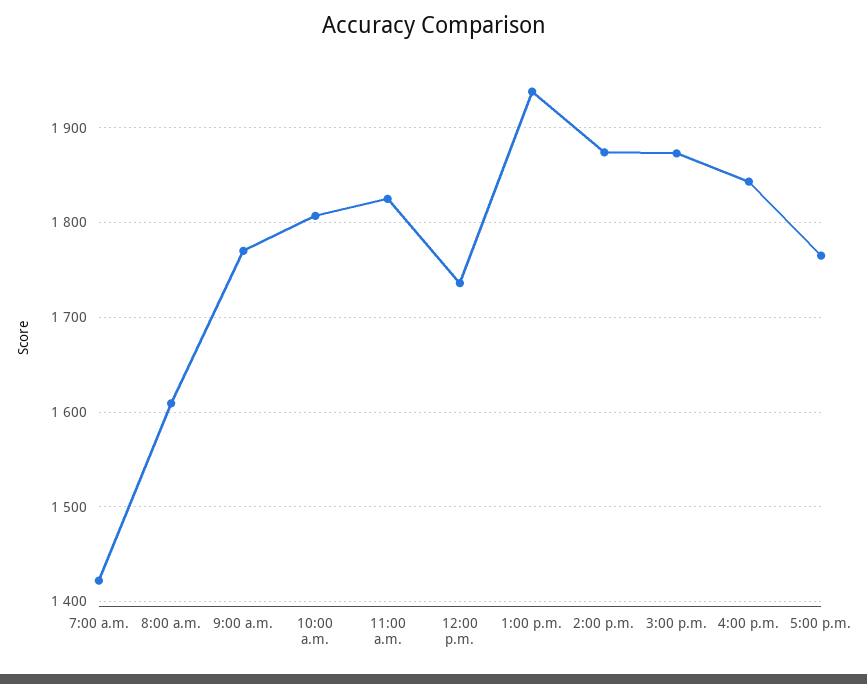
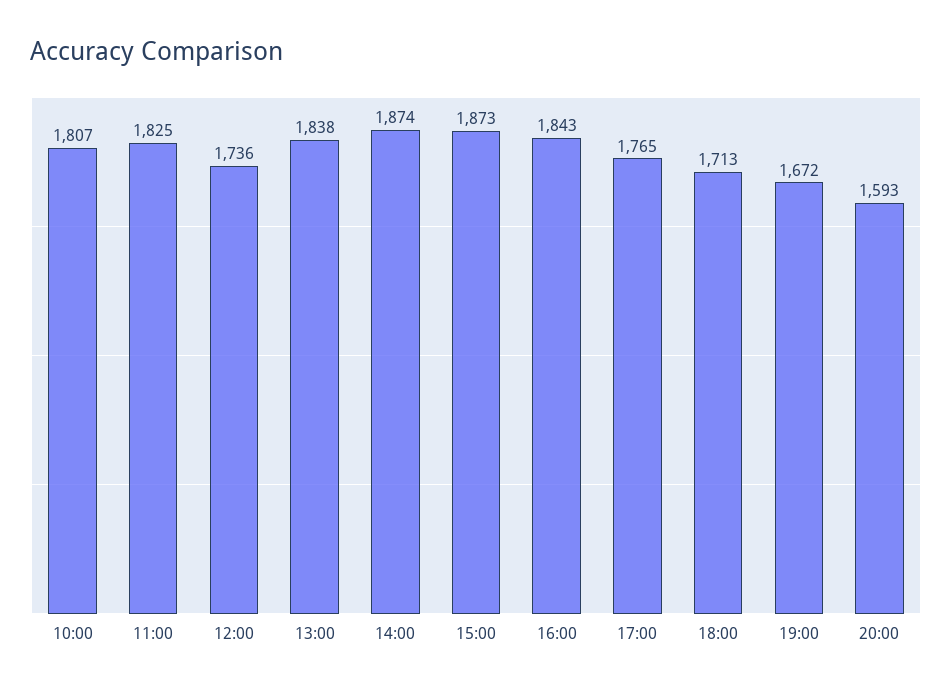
7:00 a.m.: 1420 -> none
8:00 a.m.: 1610 -> none
9:00 a.m.: 1770 -> none
1:00 p.m.: 1940 -> 1838
18:00: none -> 1713
19:00: none -> 1672
20:00: none -> 1593

